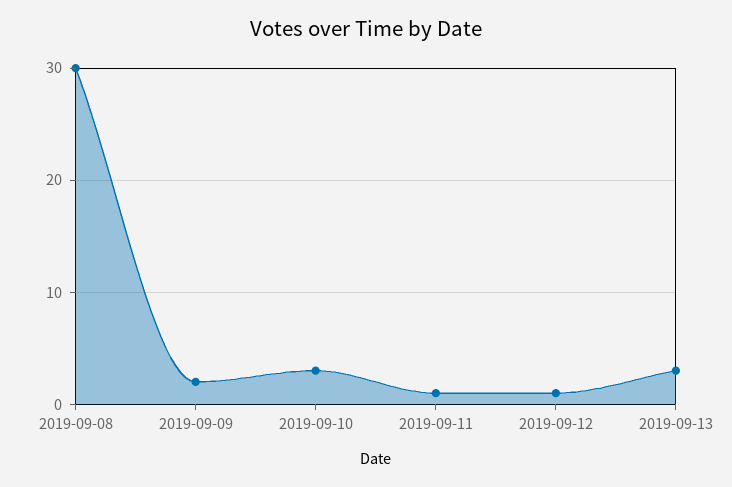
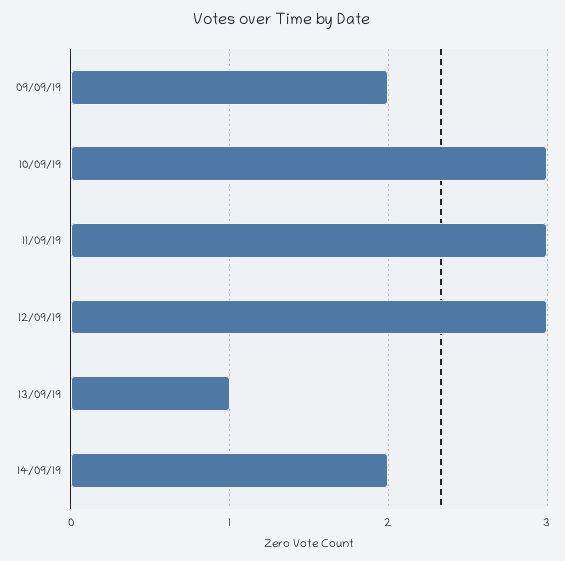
2019-09-08: 30 -> none
2019-09-11: 1 -> 3
2019-09-12: 1 -> 3
2019-09-13: 3 -> 1
14/09/19: none -> 2

